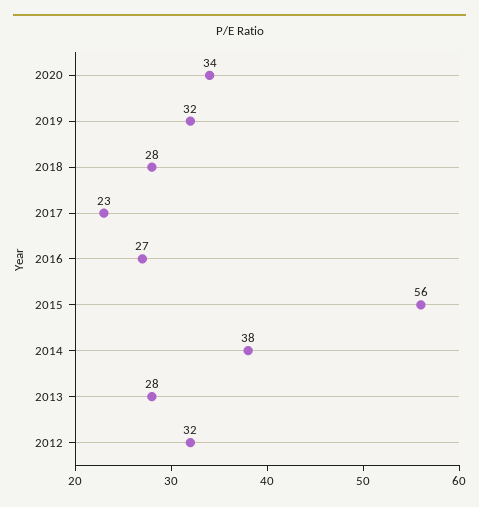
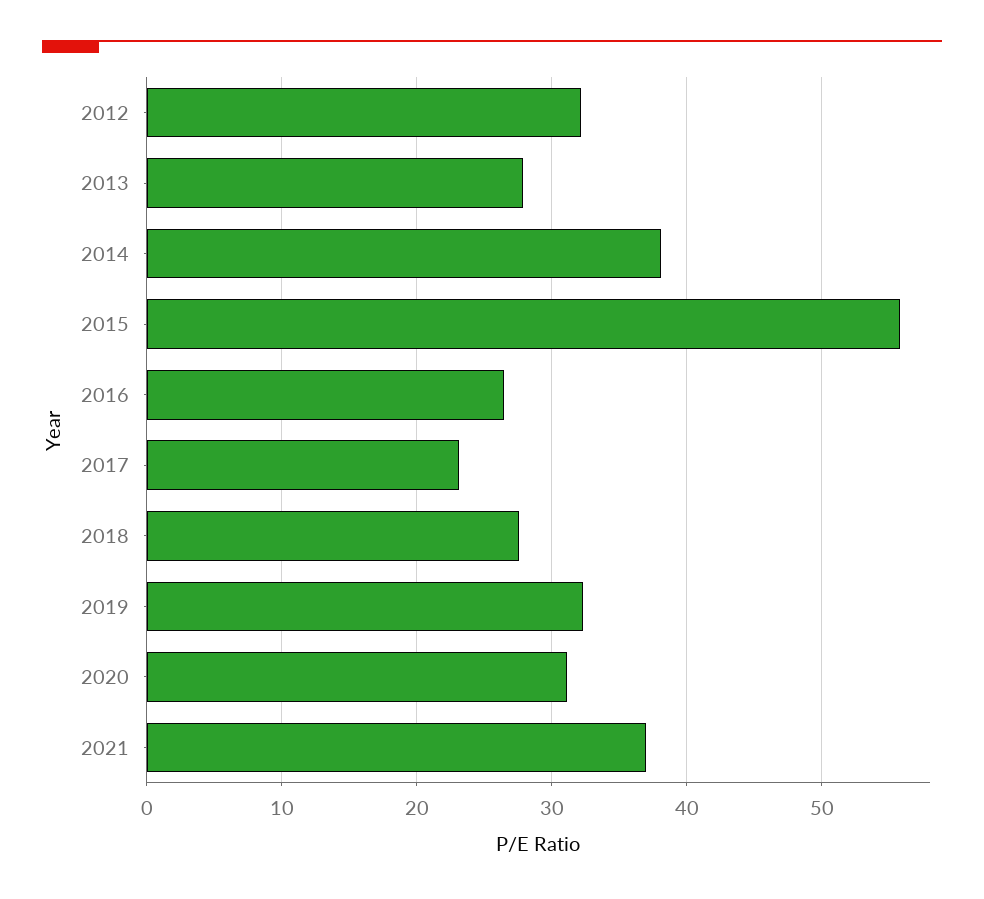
2020: 34 -> 31
2021: none -> 37

